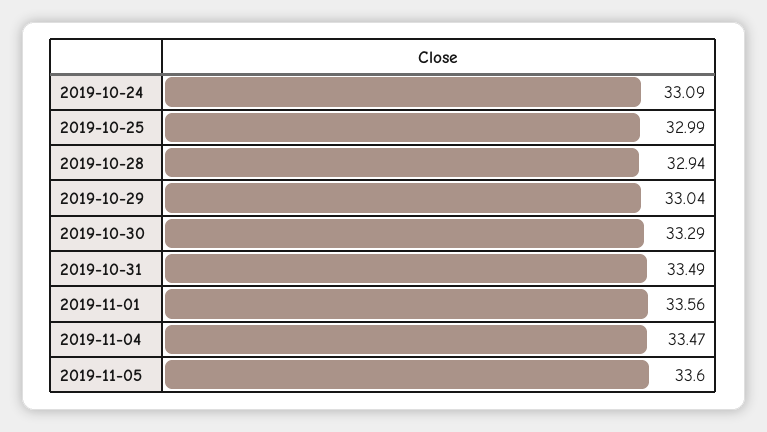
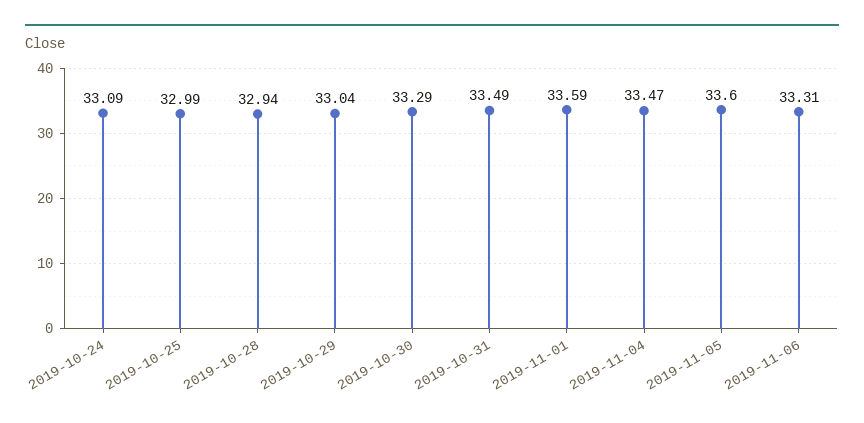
2019-11-01: 33.56 -> 33.59
2019-11-06: none -> 33.31

